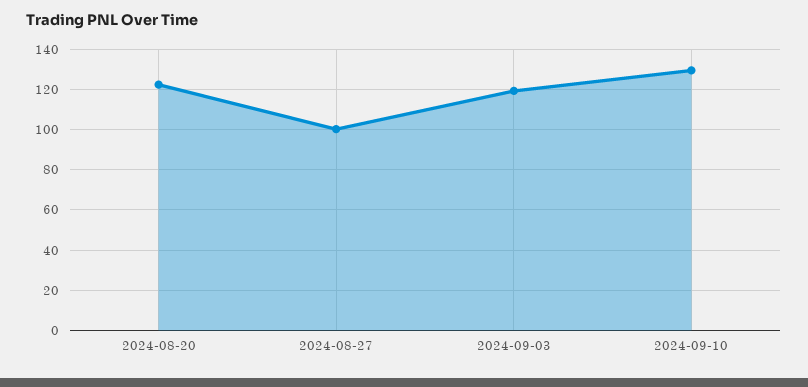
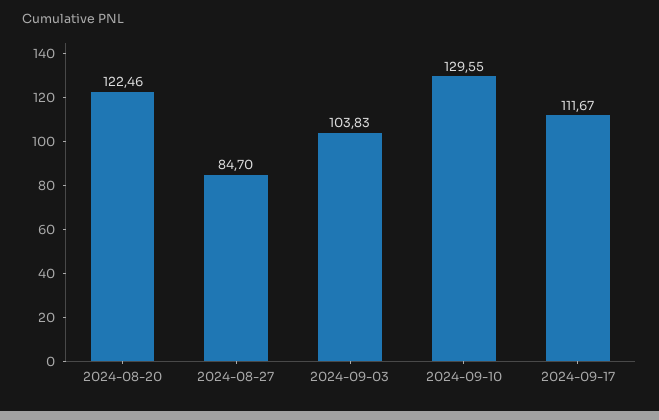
2024-08-27: 100 -> 84.7
2024-09-03: 120 -> 103.83
2024-09-17: none -> 111.67

